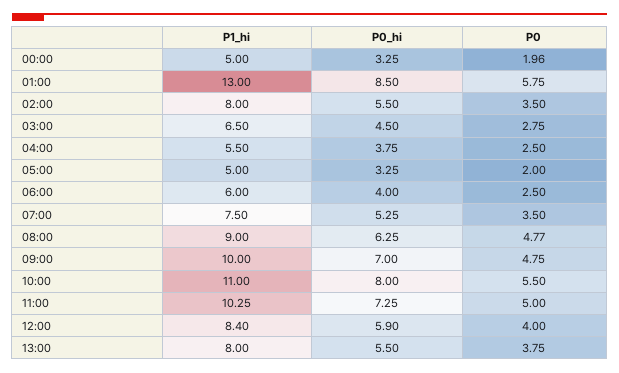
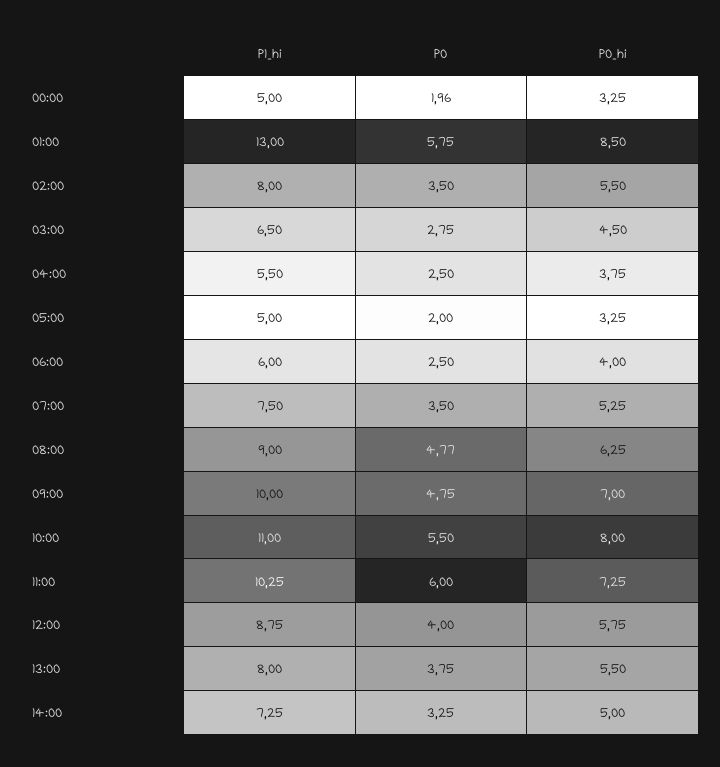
P0, 11:00: 5 -> 6
P1_hi, 12:00: 8.4 -> 8.75
P0_hi, 12:00: 5.9 -> 5.75
P1_hi, 14:00: none -> 7.25
P0, 14:00: none -> 3.25
P0_hi, 14:00: none -> 5

